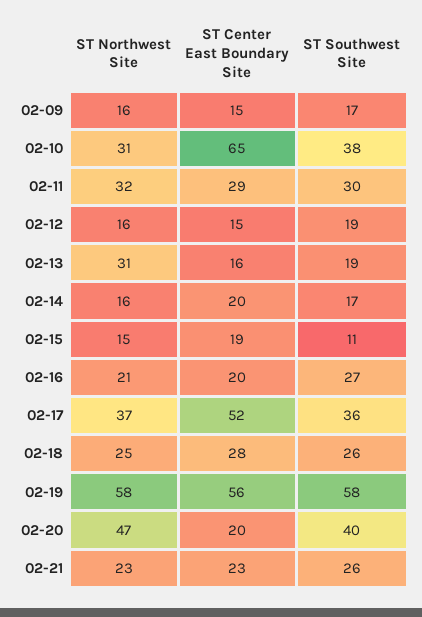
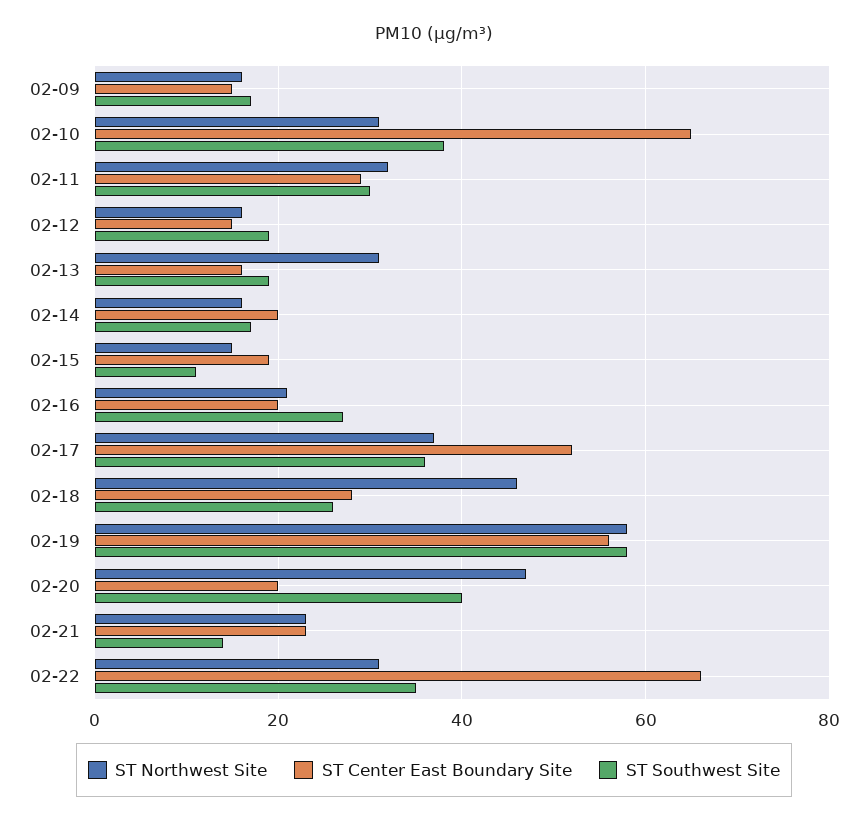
ST Northwest Site, 02-18: 25 -> 45
ST Southwest Site, 02-21: 26 -> 15
ST Northwest Site, 02-22: none -> 30
ST Center East Boundary Site, 02-22: none -> 65
ST Southwest Site, 02-22: none -> 35

